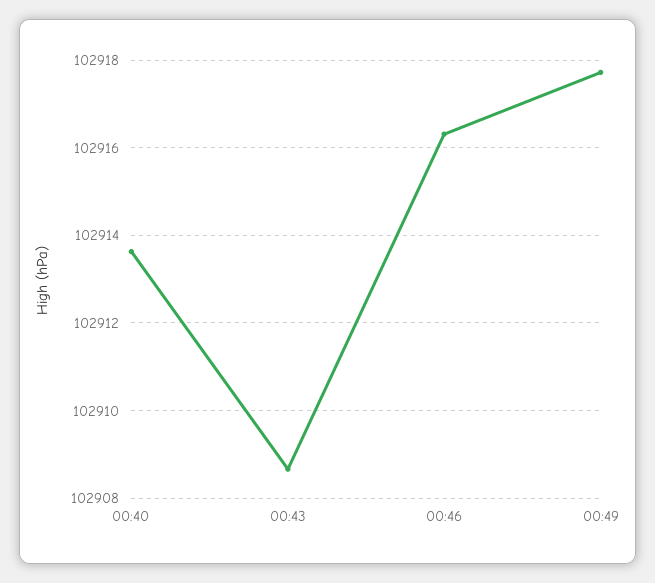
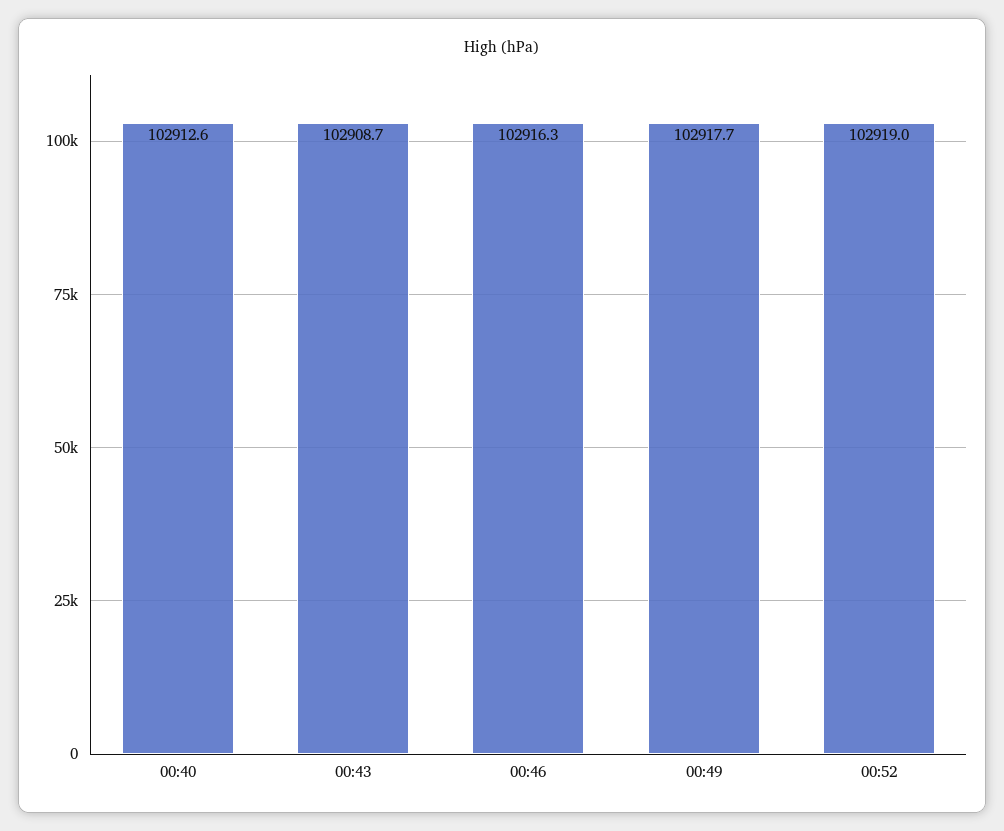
00:40: 102913.6 -> 102912.6
00:52: none -> 102919

